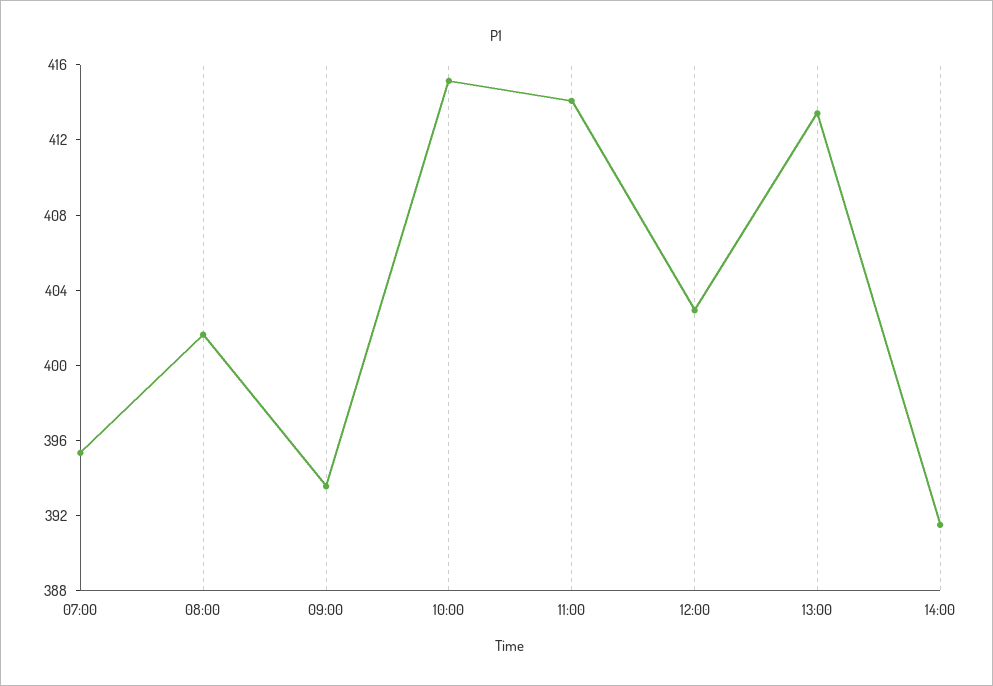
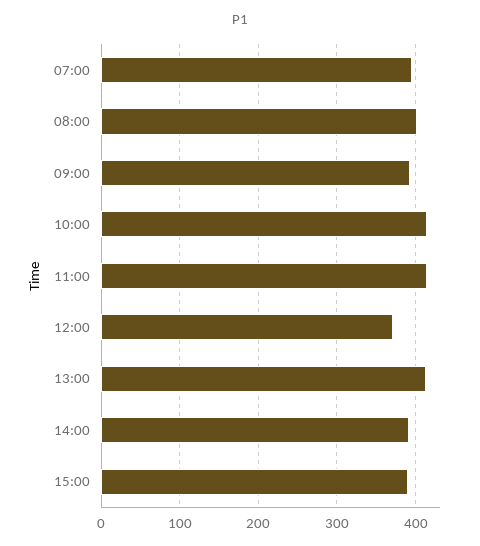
12:00: 403 -> 370
15:00: none -> 390

